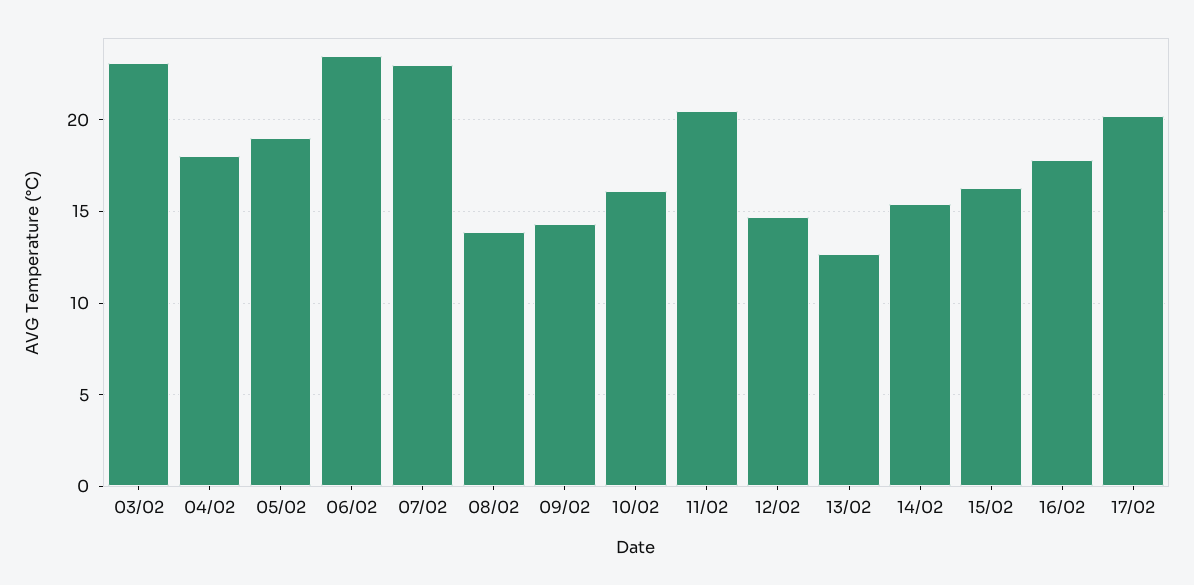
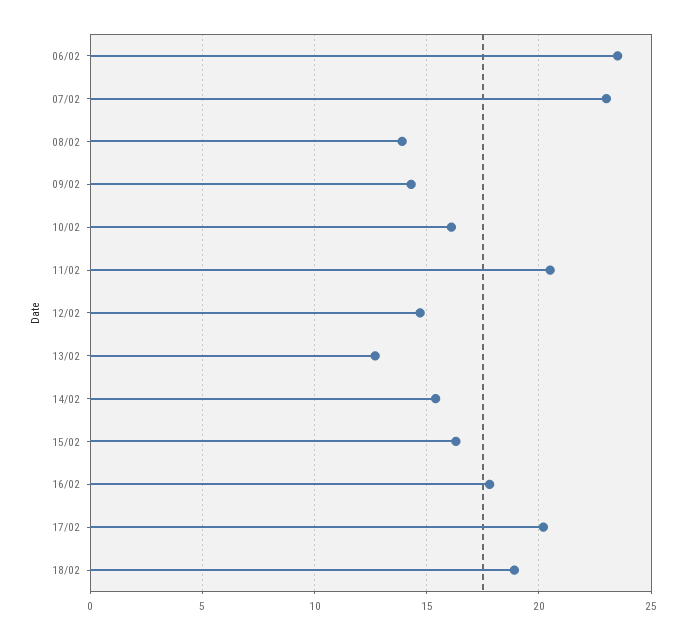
03/02: 23 -> none
04/02: 18 -> none
05/02: 19 -> none
18/02: none -> 19

